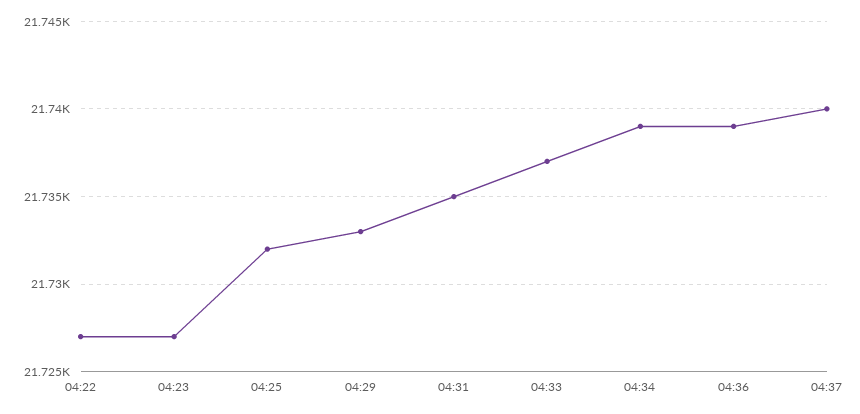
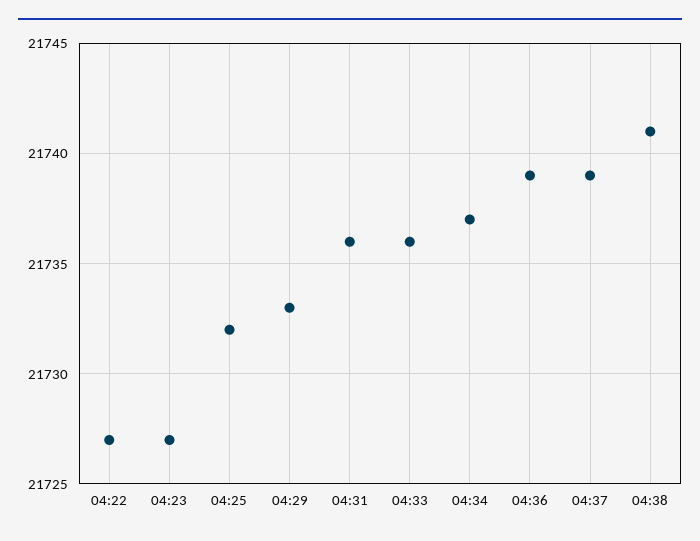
04:31: 21735 -> 21736
04:33: 21737 -> 21736
04:34: 21739 -> 21737
04:37: 21740 -> 21739
04:38: none -> 21741

